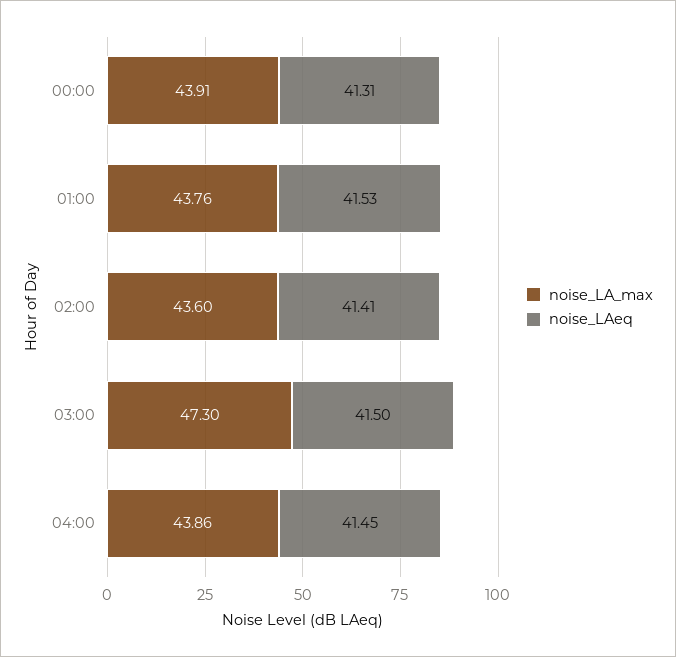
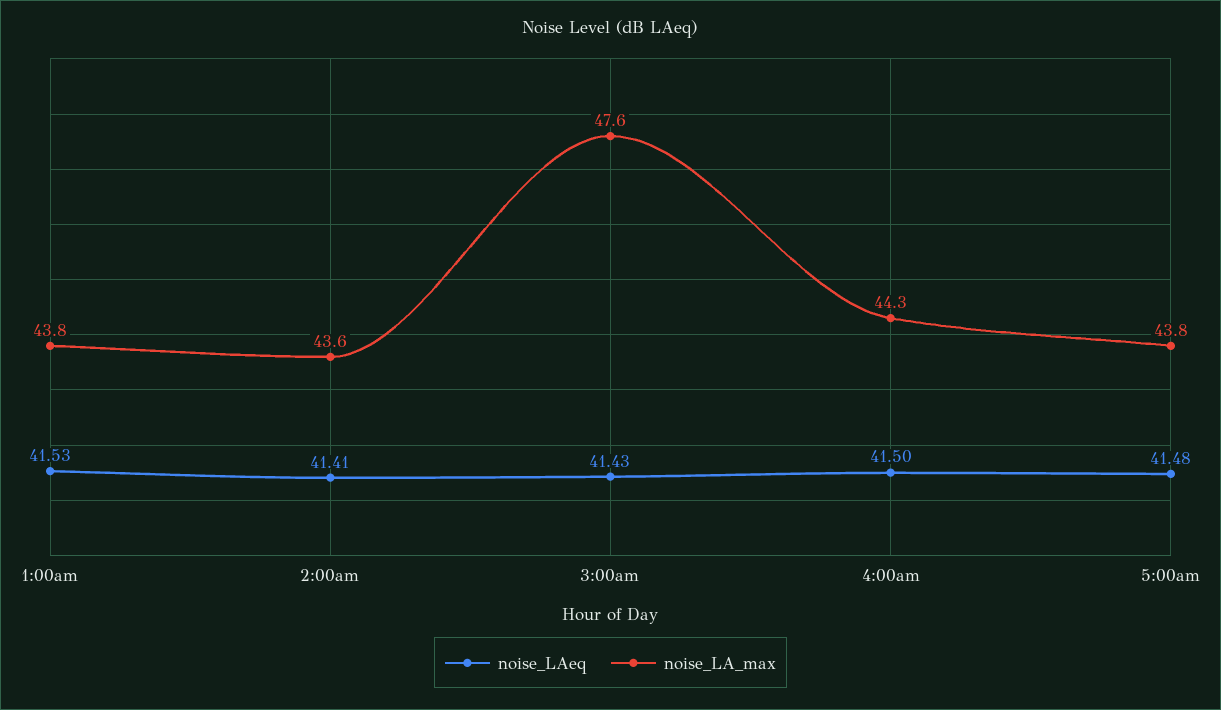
noise_LA_max, 00:00: 43.91 -> none
noise_LAeq, 00:00: 41.31 -> none
noise_LA_max, 03:00: 47.3 -> 47.6
noise_LAeq, 03:00: 41.5 -> 41.43
noise_LA_max, 04:00: 43.86 -> 44.3
noise_LAeq, 04:00: 41.45 -> 41.5
noise_LAeq, 5:00am: none -> 41.48
noise_LA_max, 5:00am: none -> 43.8

